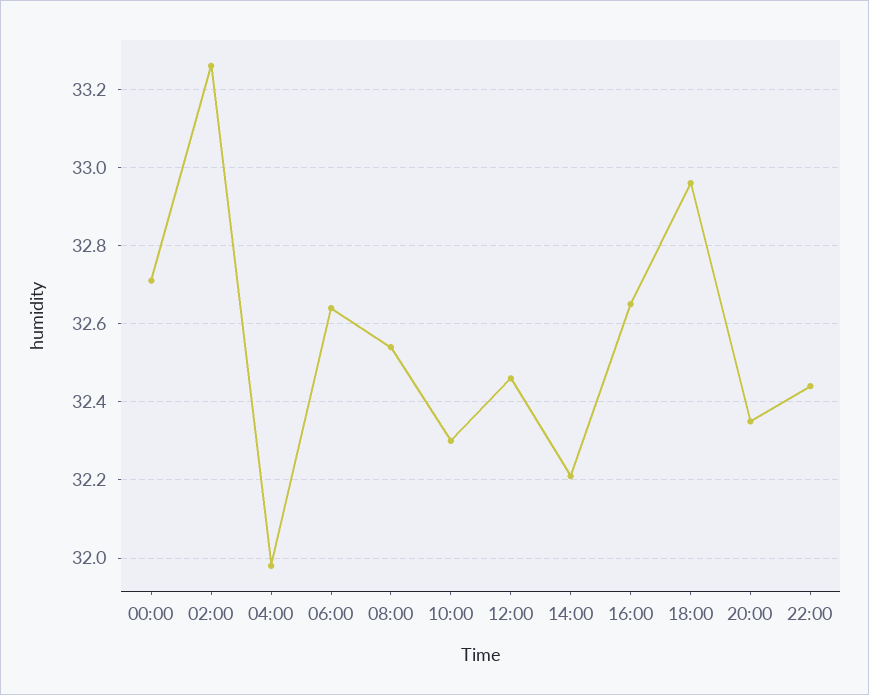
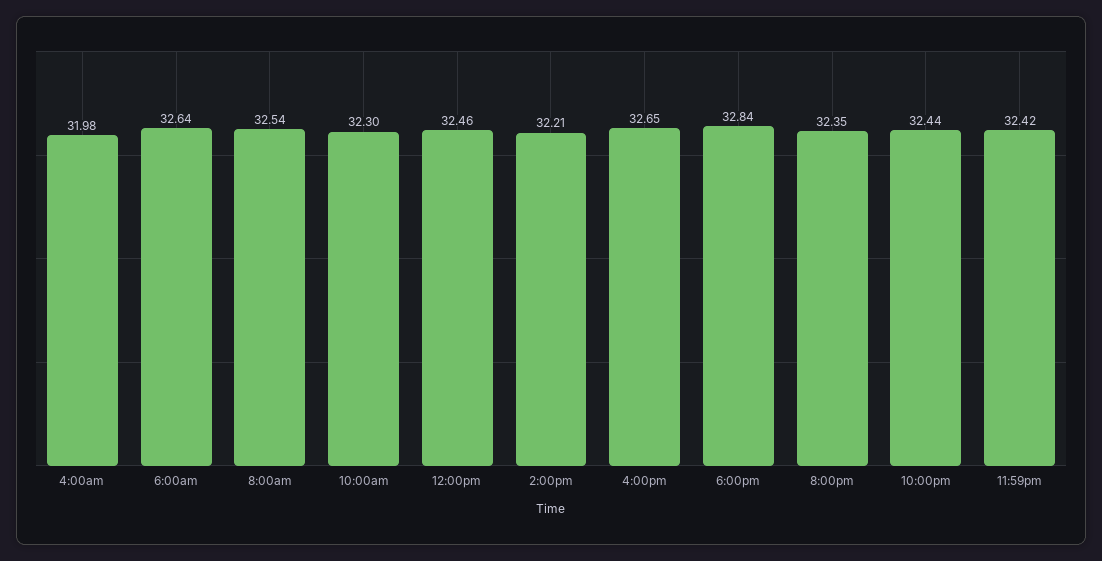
00:00: 32.7 -> none
02:00: 33.25 -> none
18:00: 32.95 -> 32.84
11:59pm: none -> 32.42

